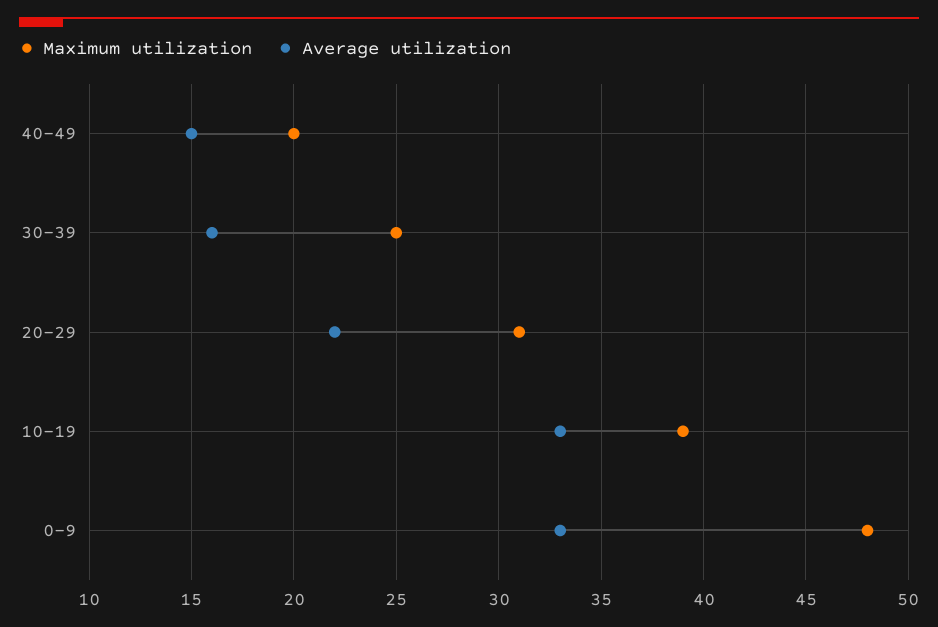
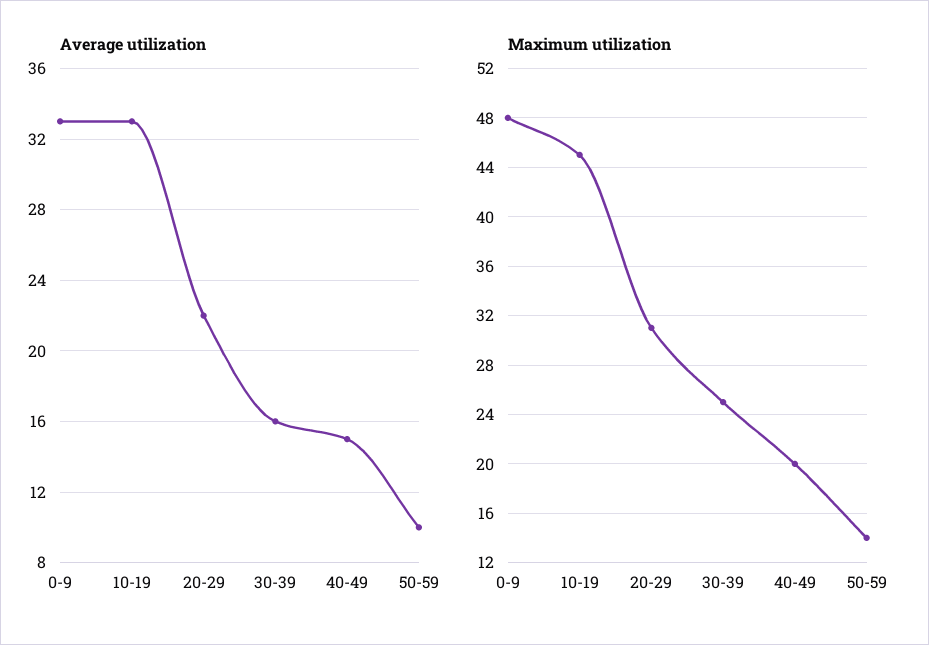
Maximum utilization, 10-19: 39 -> 45
Average utilization, 50-59: none -> 10
Maximum utilization, 50-59: none -> 14

